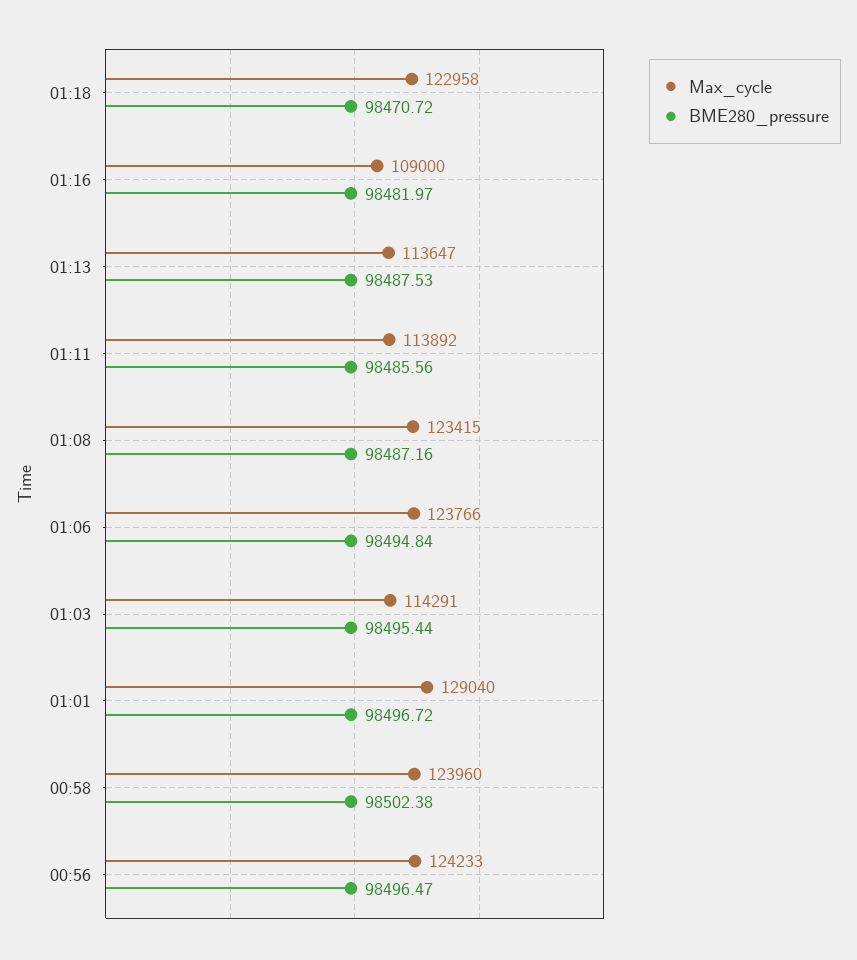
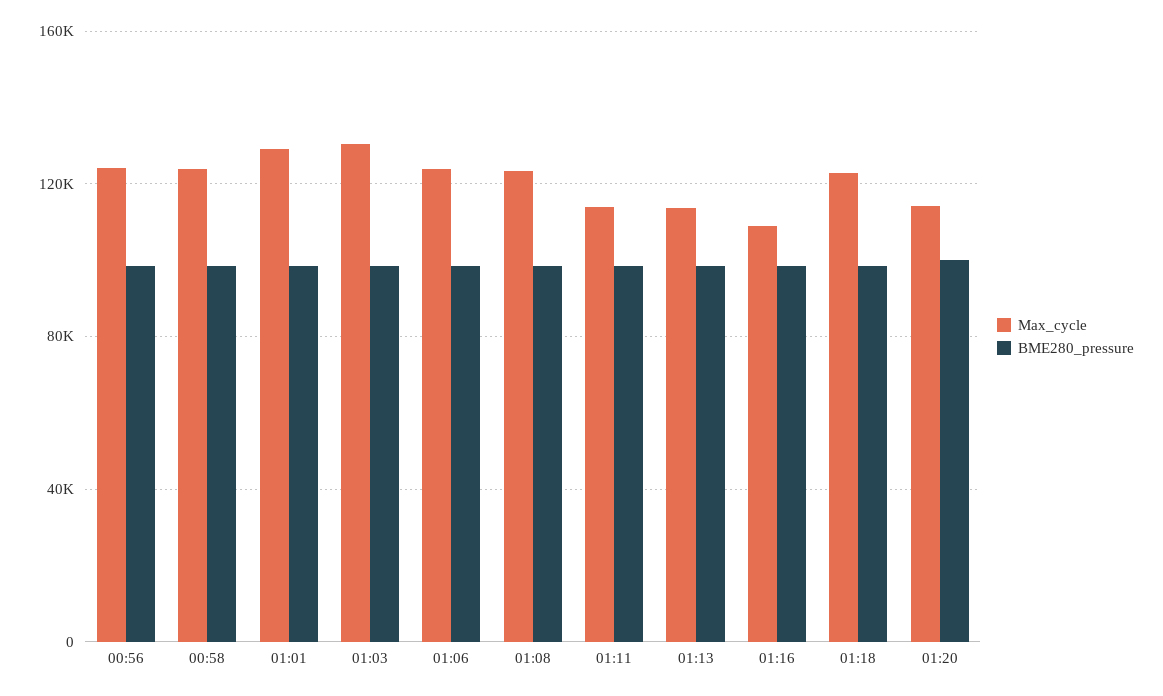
Max_cycle, 01:03: 114291 -> 130000
Max_cycle, 01:20: none -> 115000
BME280_pressure, 01:20: none -> 100000

